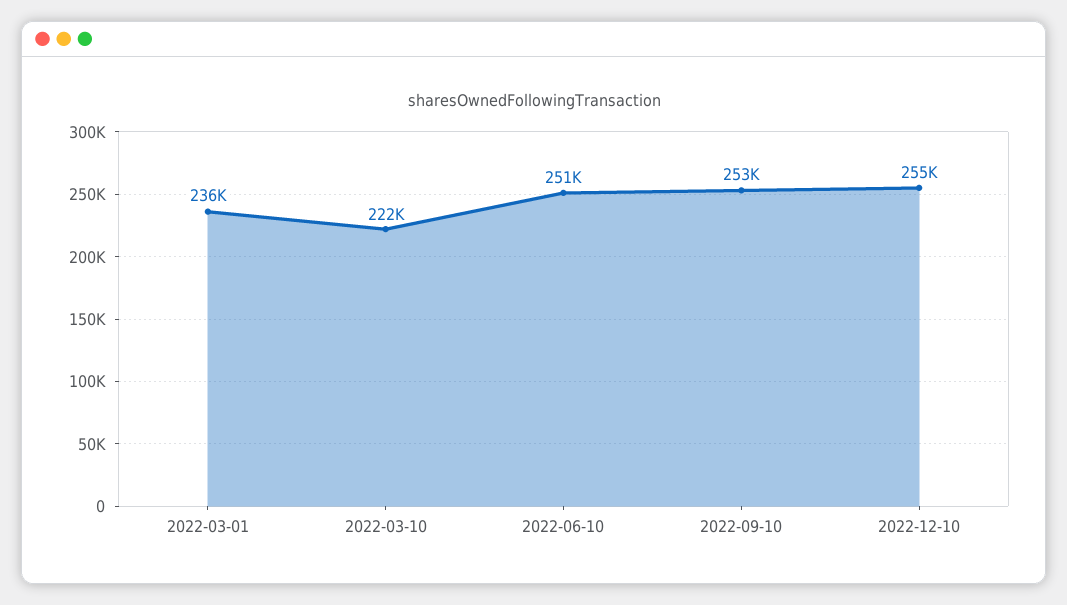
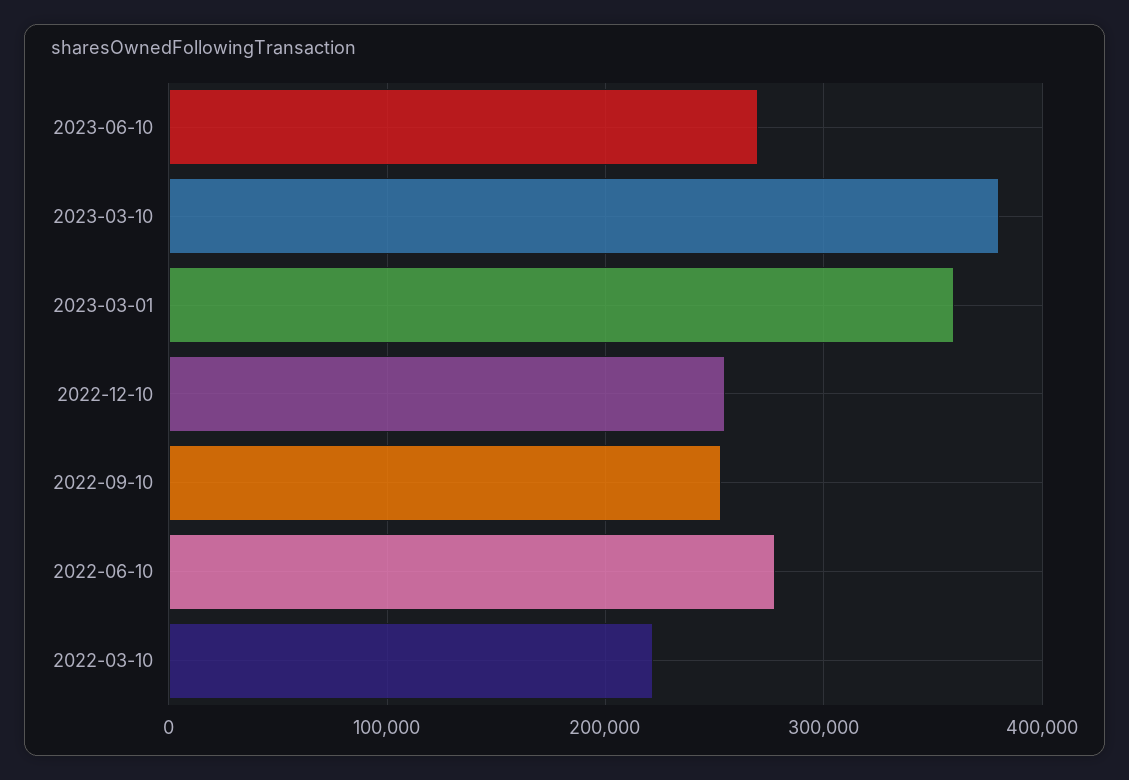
2022-03-01: 236000 -> none
2022-06-10: 251000 -> 280000
2023-06-10: none -> 270000
2023-03-10: none -> 380000
2023-03-01: none -> 360000

